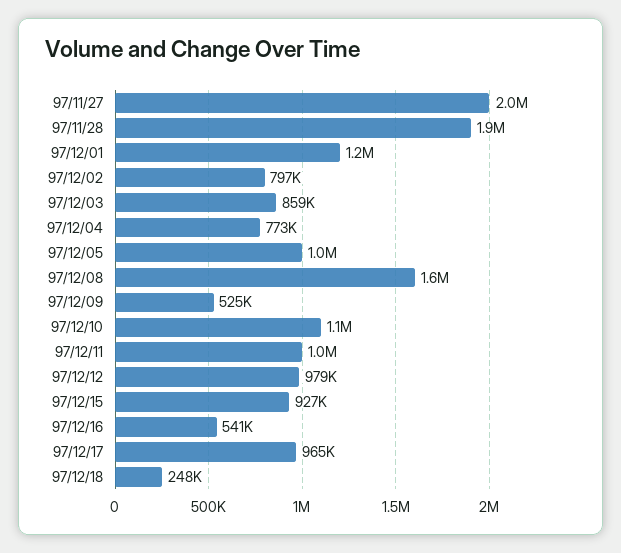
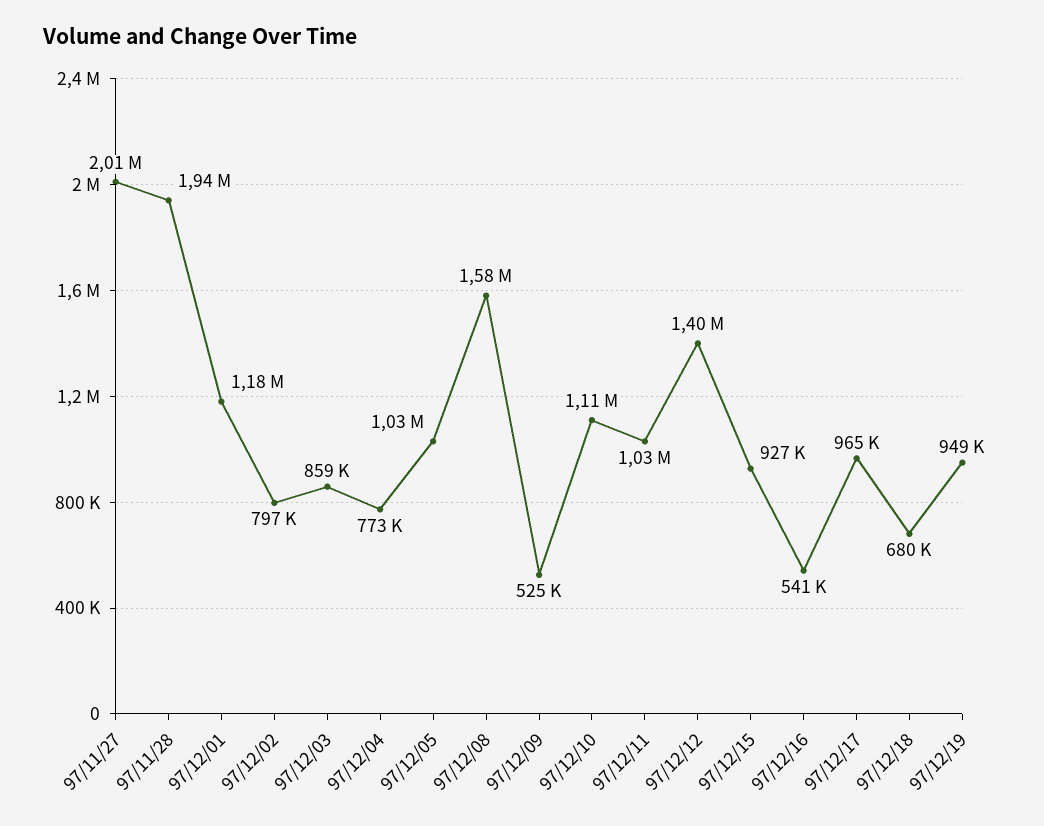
97/12/12: 979000 -> 1400000
97/12/18: 248000 -> 680000
97/12/19: none -> 949000

